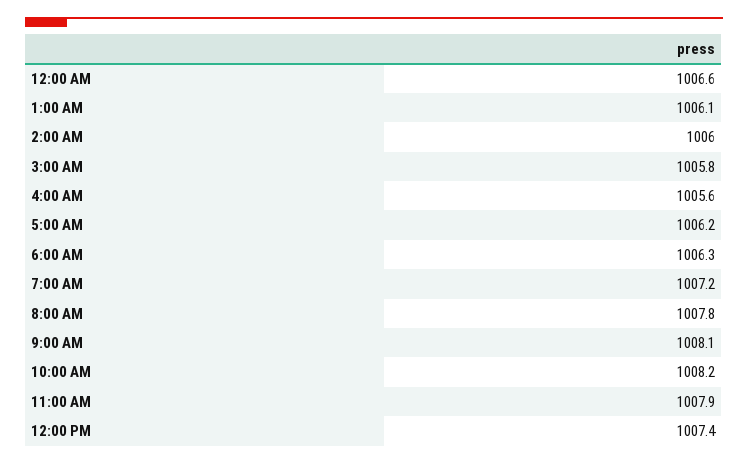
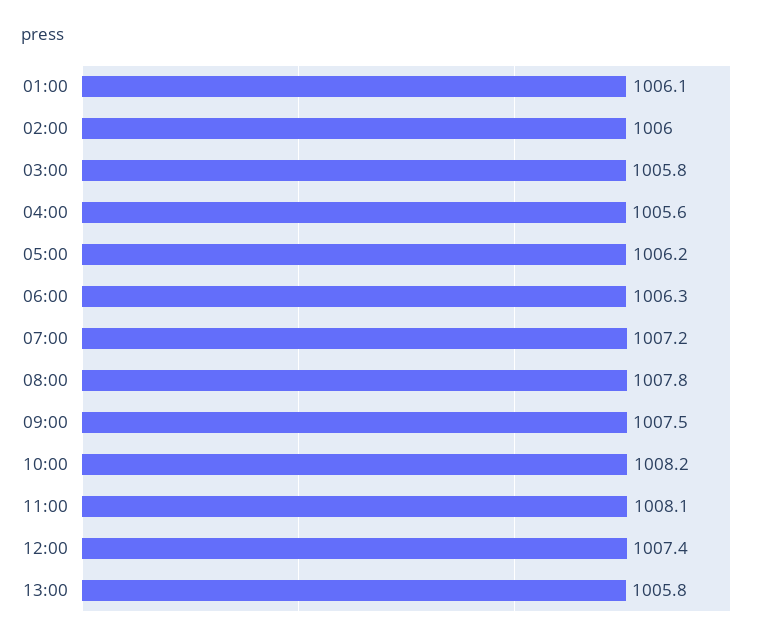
12:00 AM: 1006.6 -> none
9:00 AM: 1008.1 -> 1007.5
11:00 AM: 1007.9 -> 1008.1
13:00: none -> 1005.8

